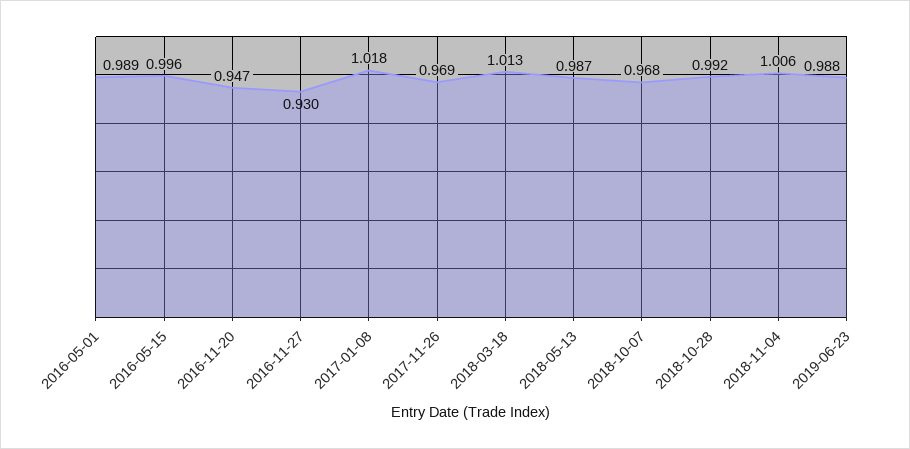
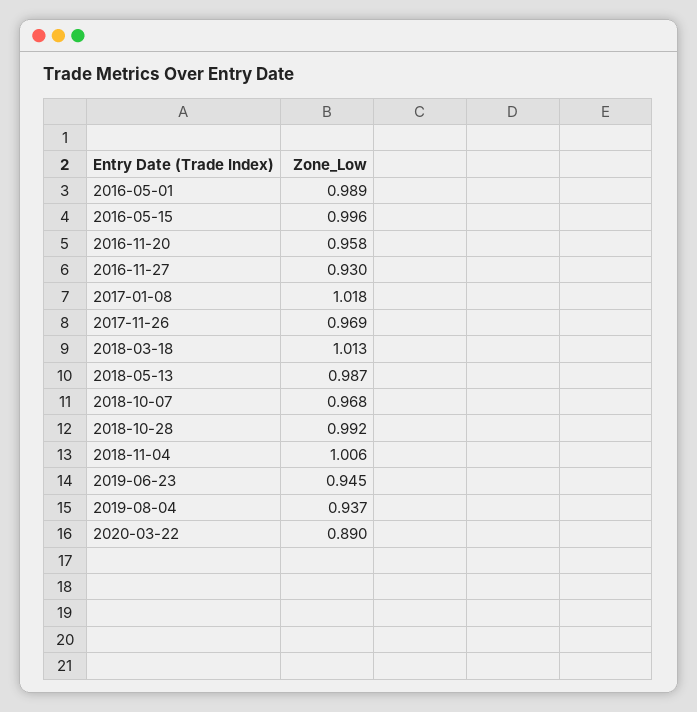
2016-11-20: 0.947 -> 0.958
2019-06-23: 0.988 -> 0.945
2019-08-04: none -> 0.937
2020-03-22: none -> 0.89

